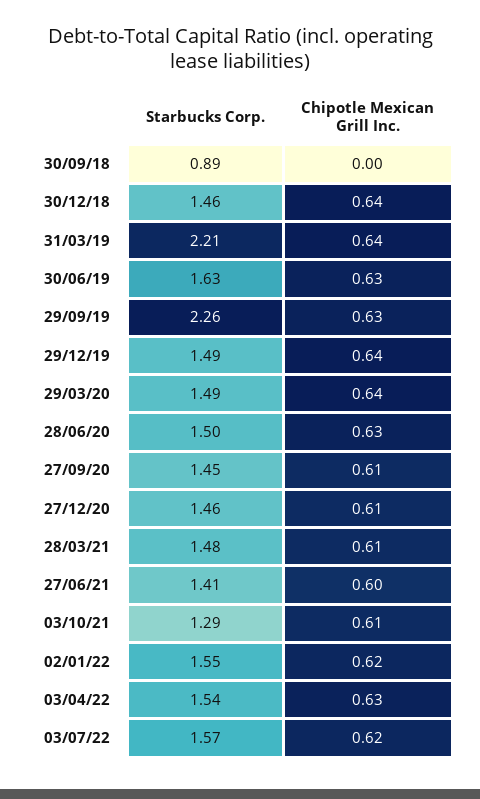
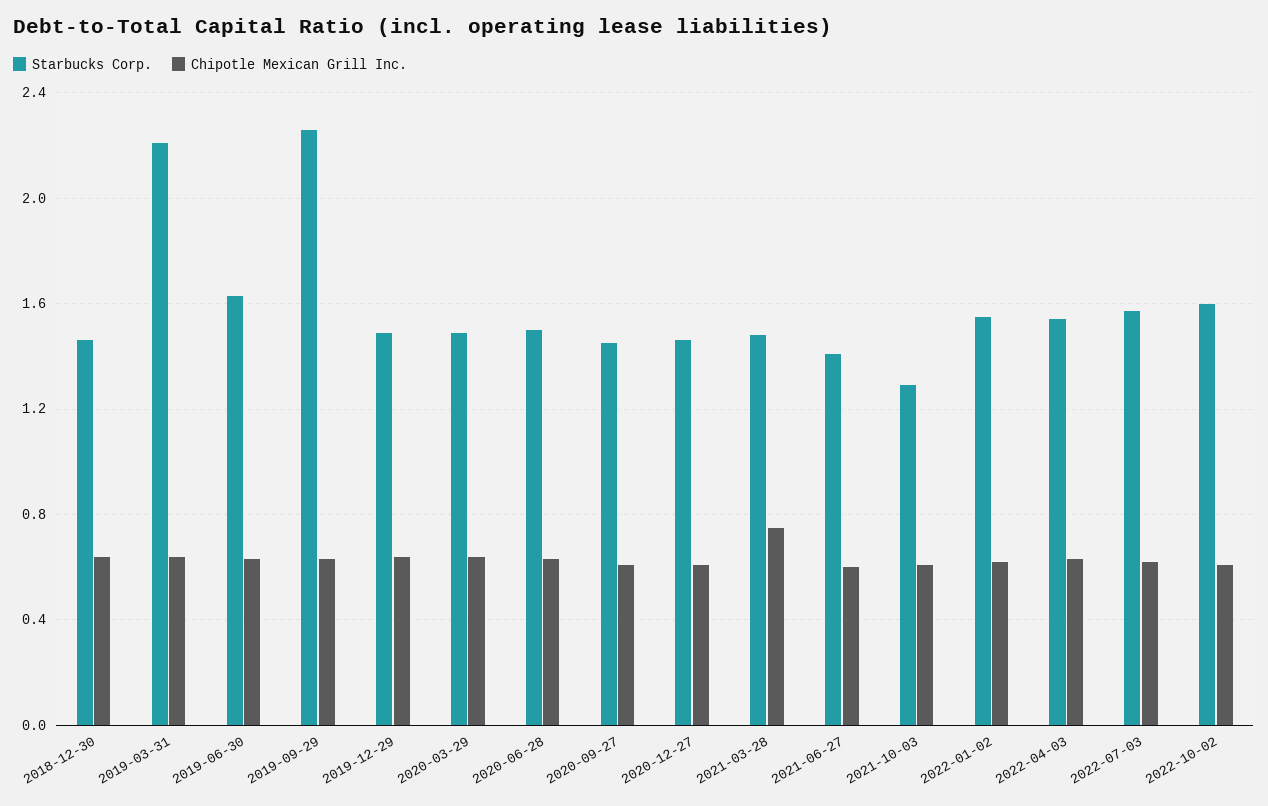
Starbucks Corp., 30/09/18: 0.89 -> none
Chipotle Mexican Grill Inc., 30/09/18: 0 -> none
Chipotle Mexican Grill Inc., 28/03/21: 0.61 -> 0.75
Starbucks Corp., 2022-10-02: none -> 1.6
Chipotle Mexican Grill Inc., 2022-10-02: none -> 0.6

